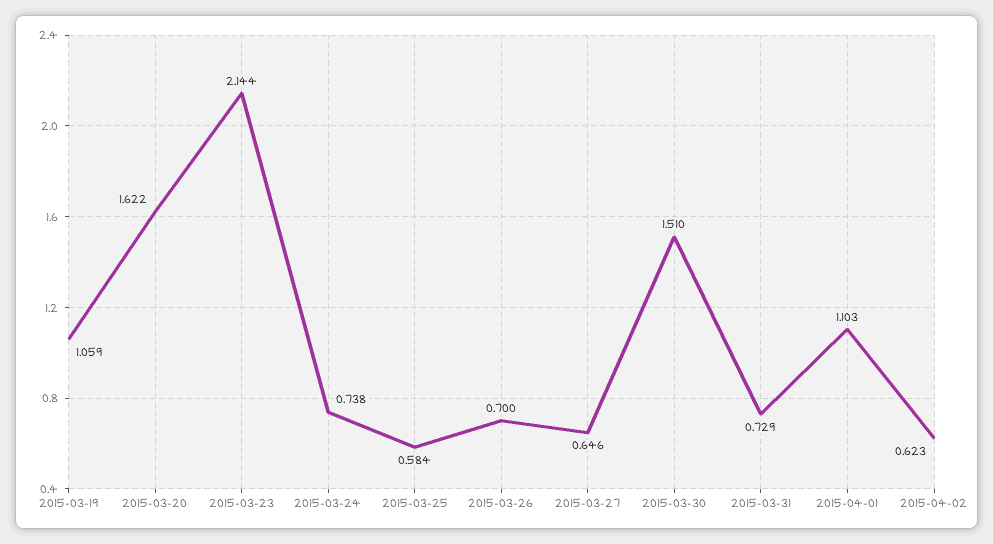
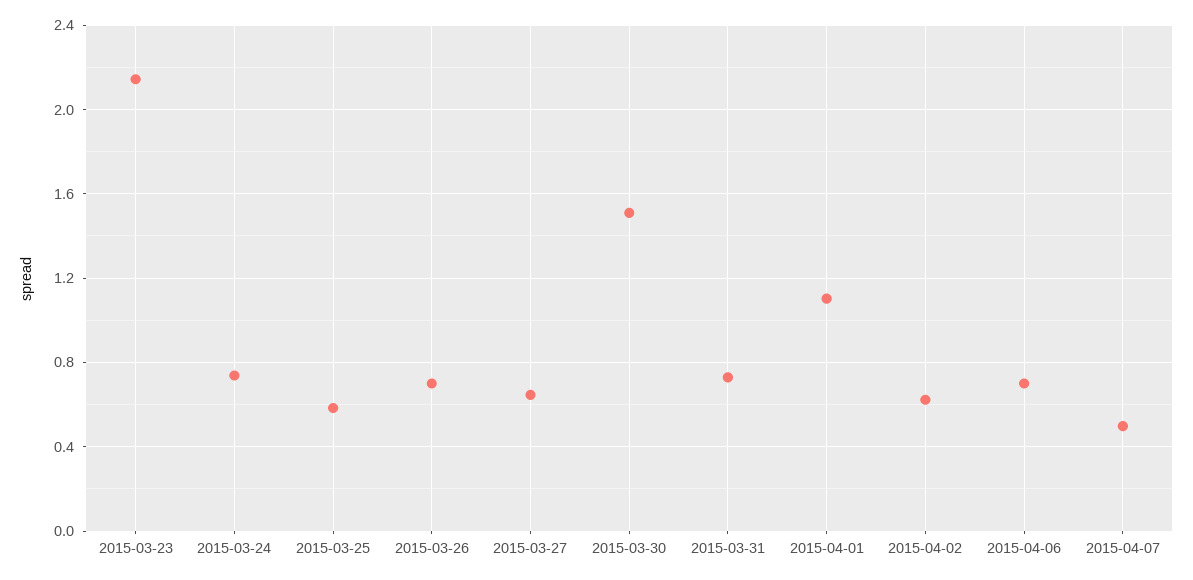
2015-03-19: 1.059 -> none
2015-03-20: 1.622 -> none
2015-04-06: none -> 0.7
2015-04-07: none -> 0.5

